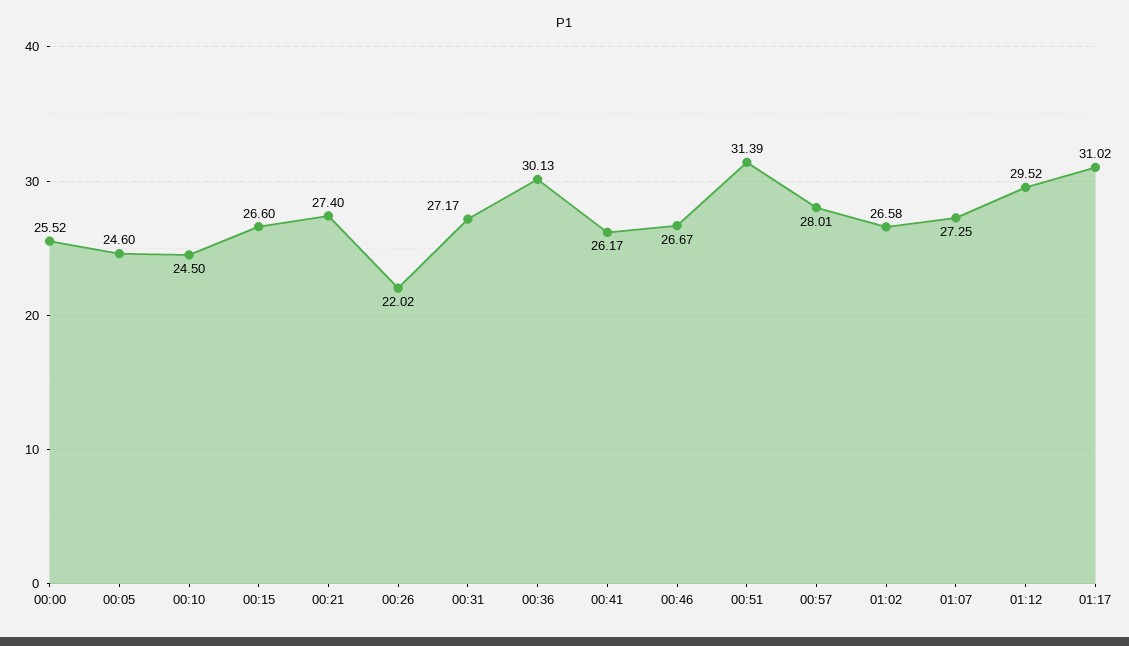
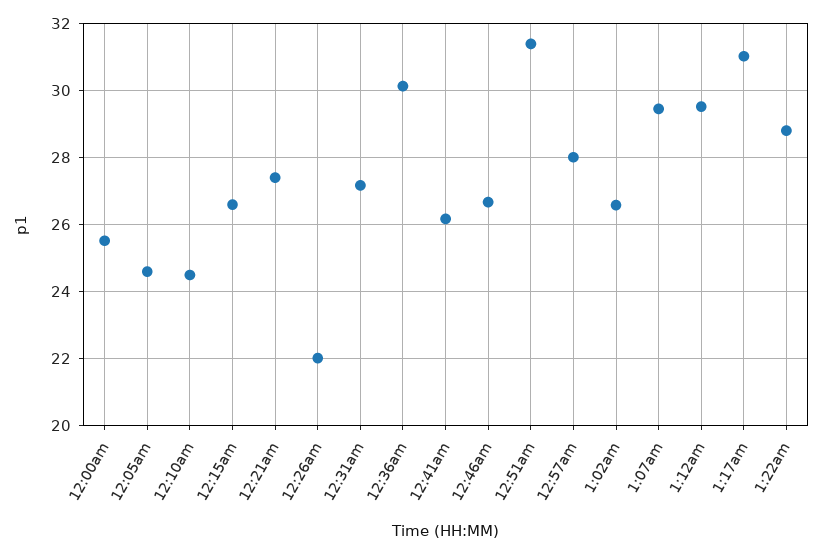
01:07: 27.25 -> 29.4
1:22am: none -> 28.8

